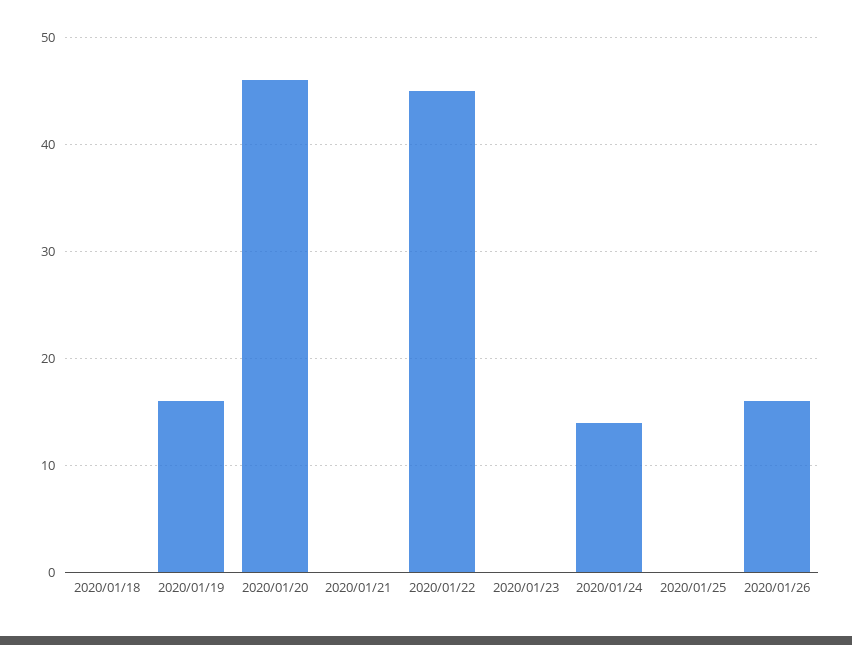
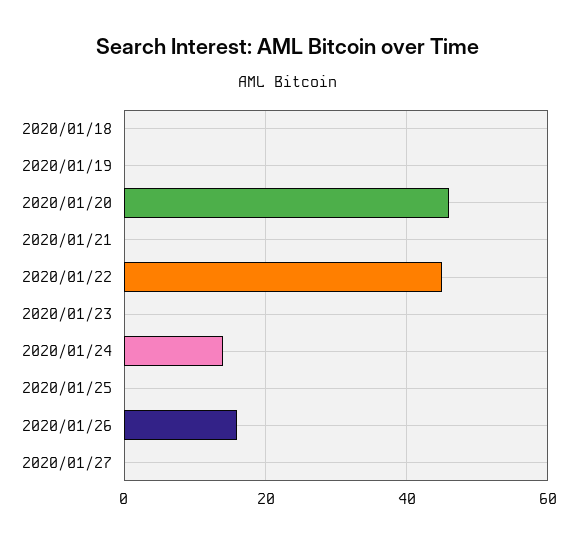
2020/01/19: 16 -> 0
2020/01/27: none -> 0

